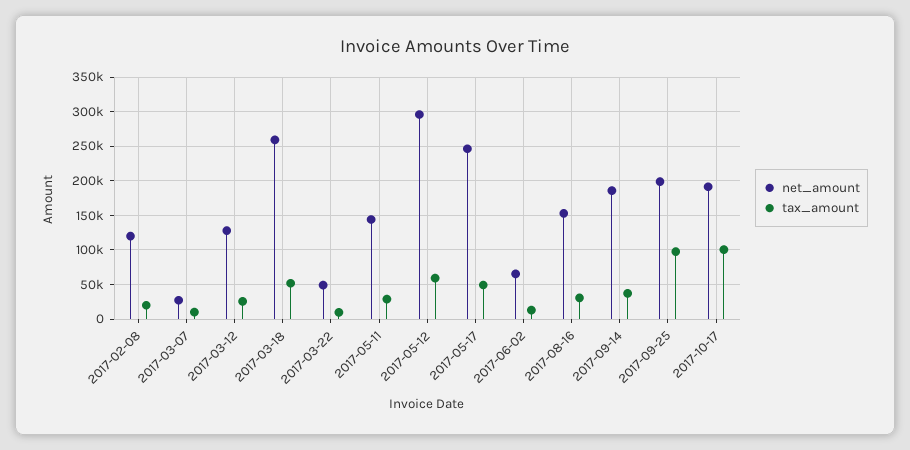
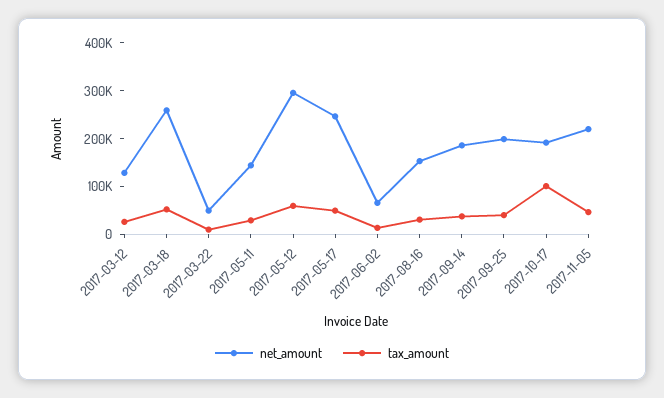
net_amount, 2017-02-08: 120000 -> none
tax_amount, 2017-02-08: 20000 -> none
net_amount, 2017-03-07: 30000 -> none
tax_amount, 2017-03-07: 10000 -> none
tax_amount, 2017-09-25: 100000 -> 40000
net_amount, 2017-11-05: none -> 220000
tax_amount, 2017-11-05: none -> 40000

